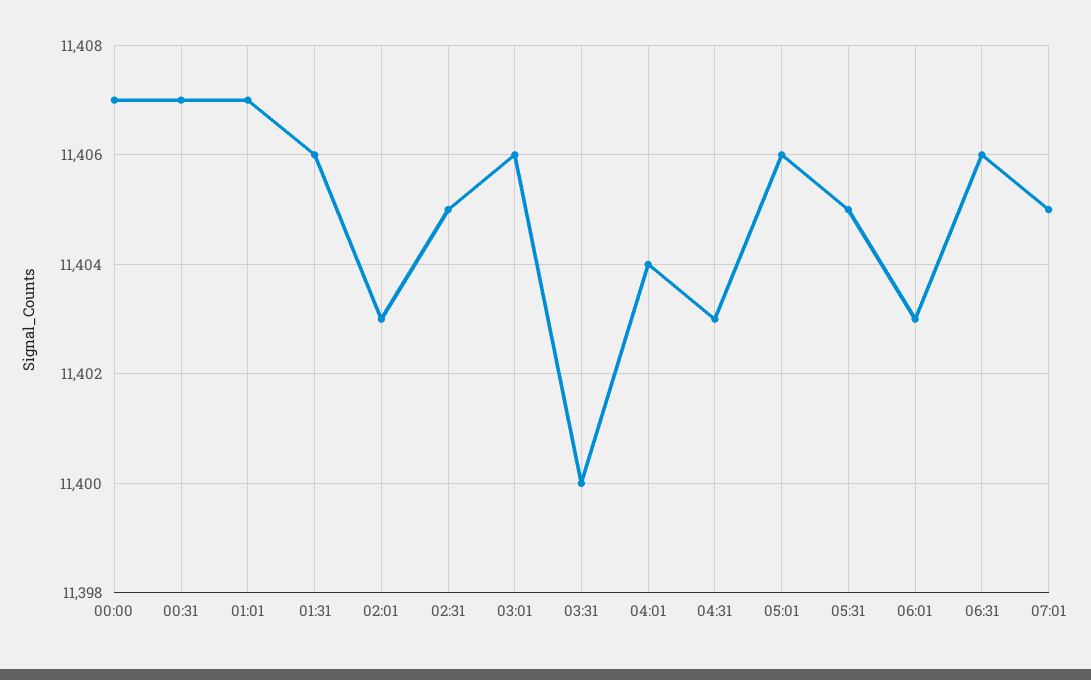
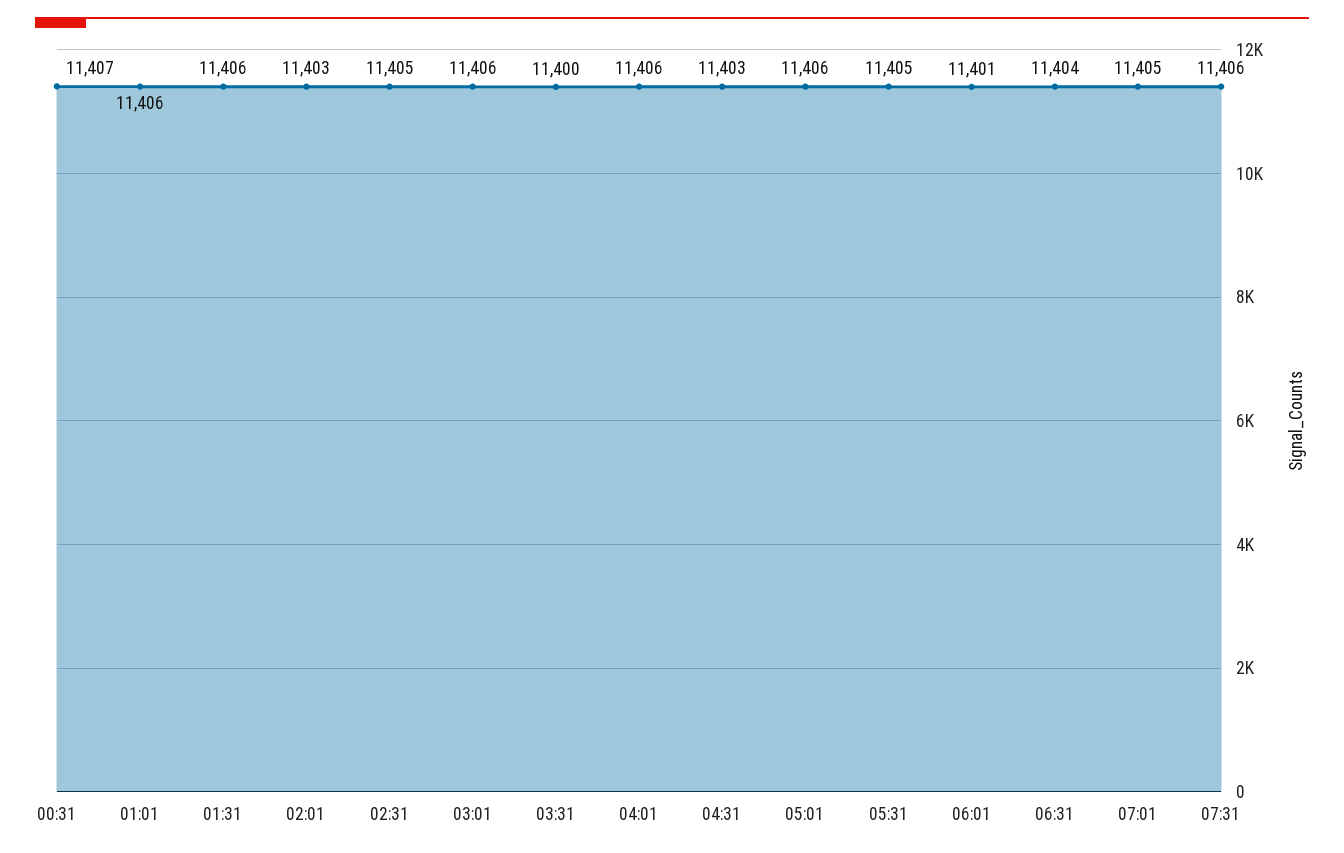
00:00: 11407 -> none
01:01: 11407 -> 11406
04:01: 11404 -> 11406
06:01: 11403 -> 11401
06:31: 11406 -> 11404
07:31: none -> 11406

